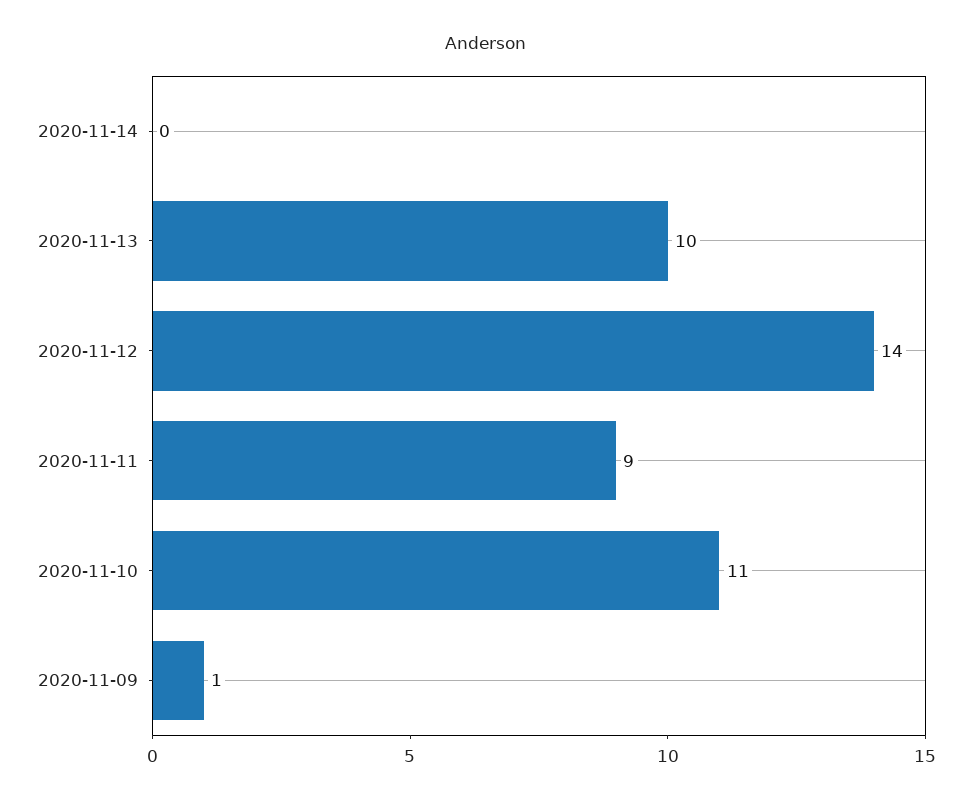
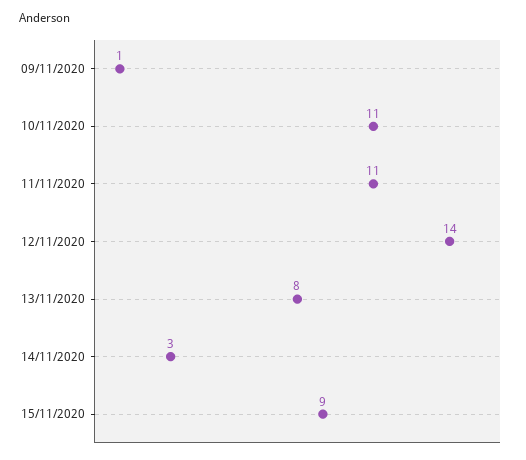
2020-11-14: 0 -> 3
2020-11-13: 10 -> 8
2020-11-11: 9 -> 11
15/11/2020: none -> 9

